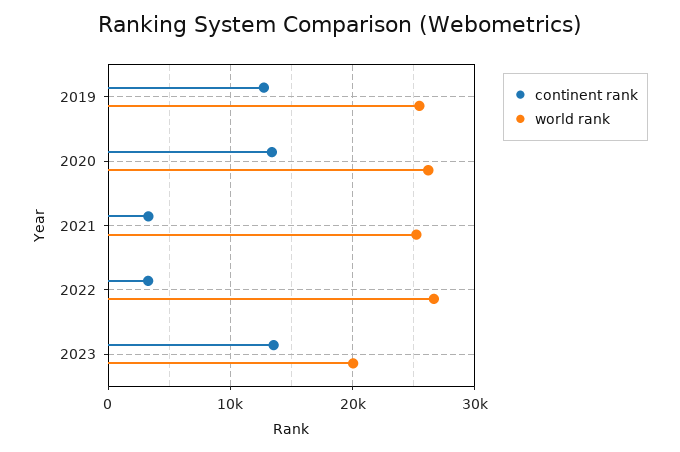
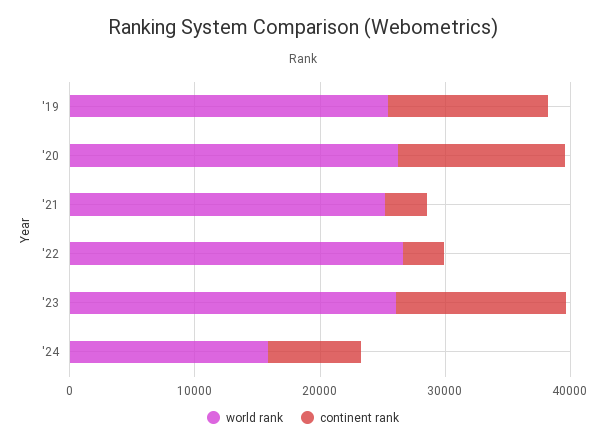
world rank, 2023: 20000 -> 26000
world rank, '24: none -> 16000
continent rank, '24: none -> 8000

